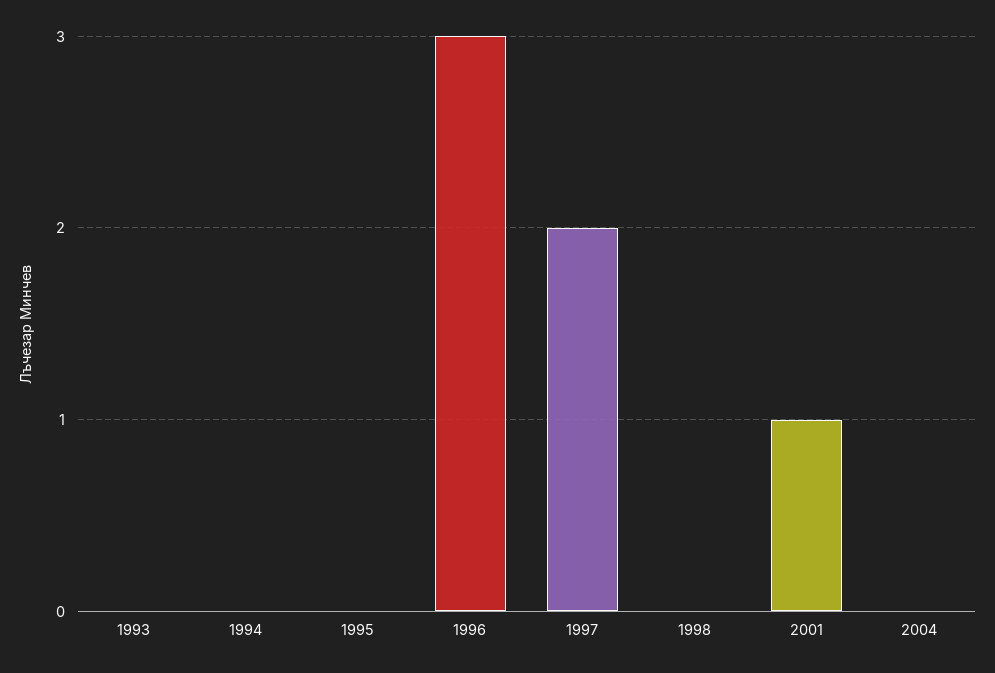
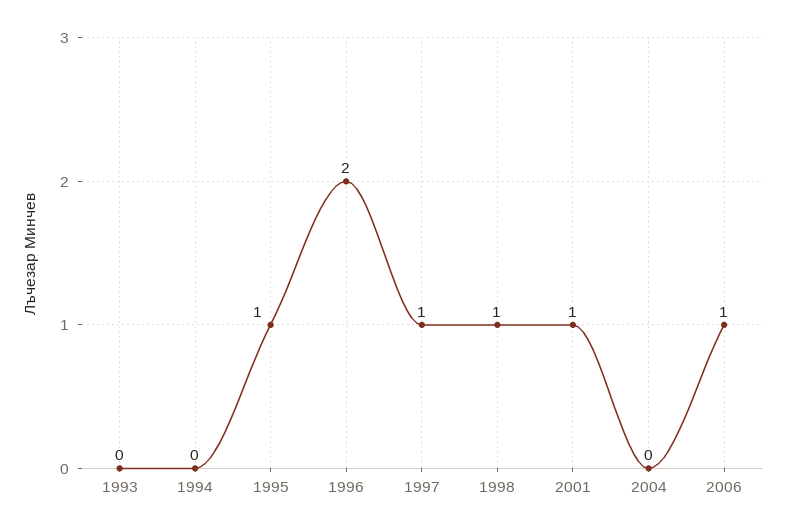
1995: 0 -> 1
1996: 3 -> 2
1997: 2 -> 1
1998: 0 -> 1
2006: none -> 1

